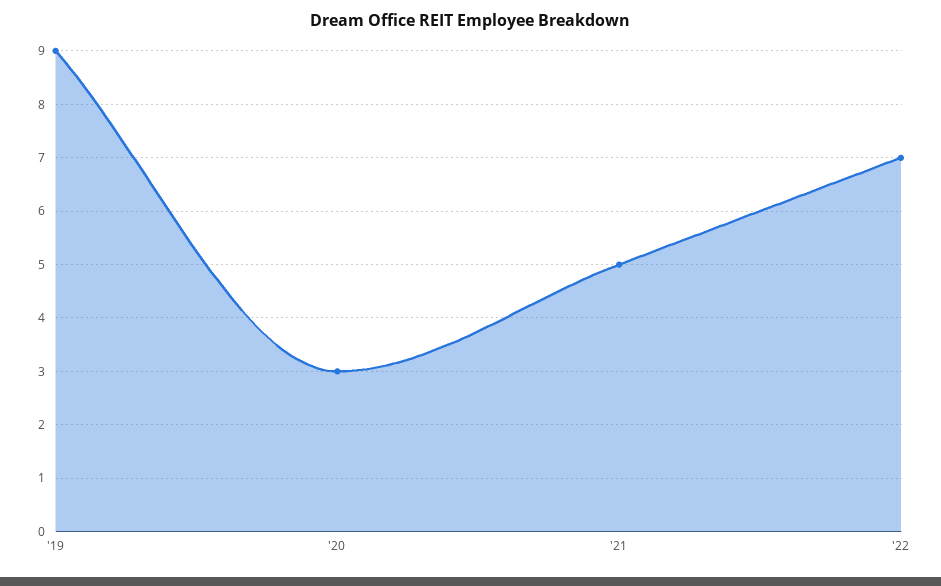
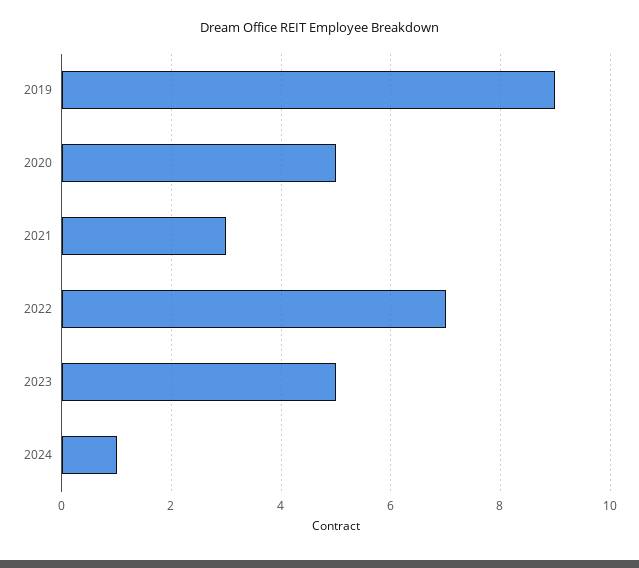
'20: 3 -> 5
'21: 5 -> 3
2023: none -> 5
2024: none -> 1

